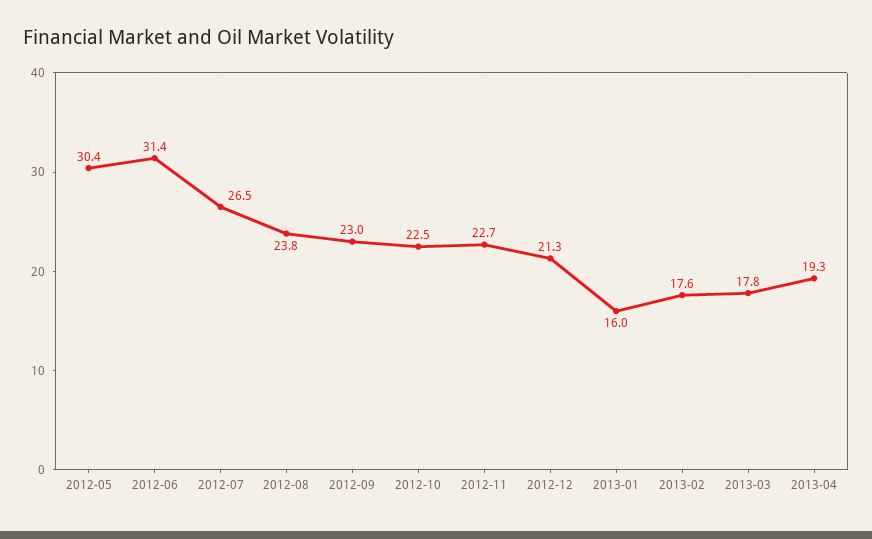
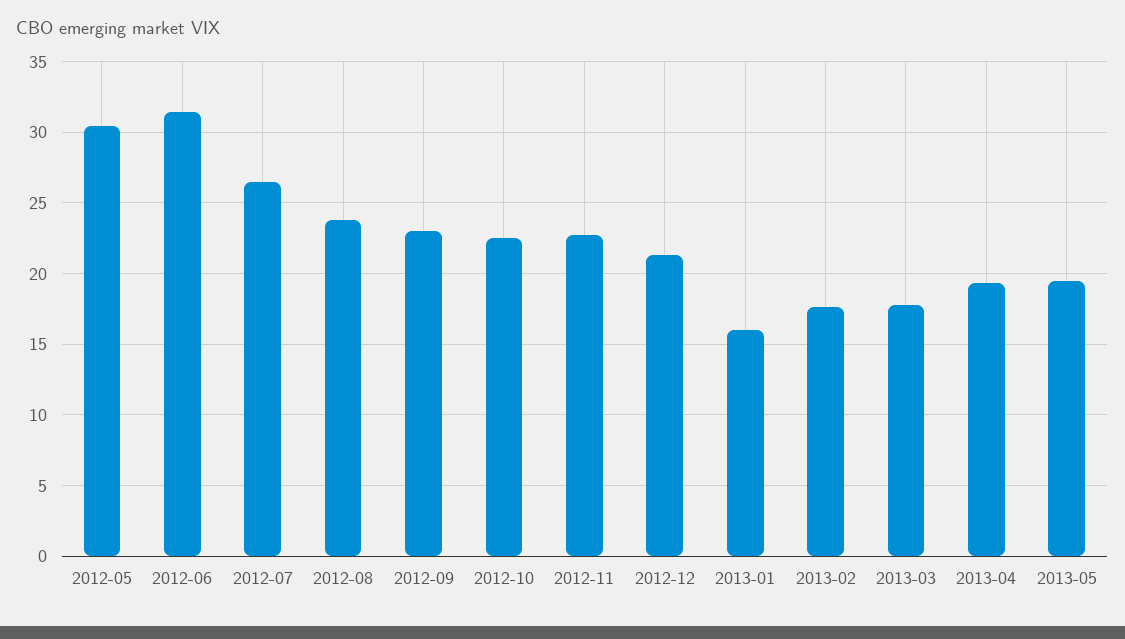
2013-05: none -> 19.5

